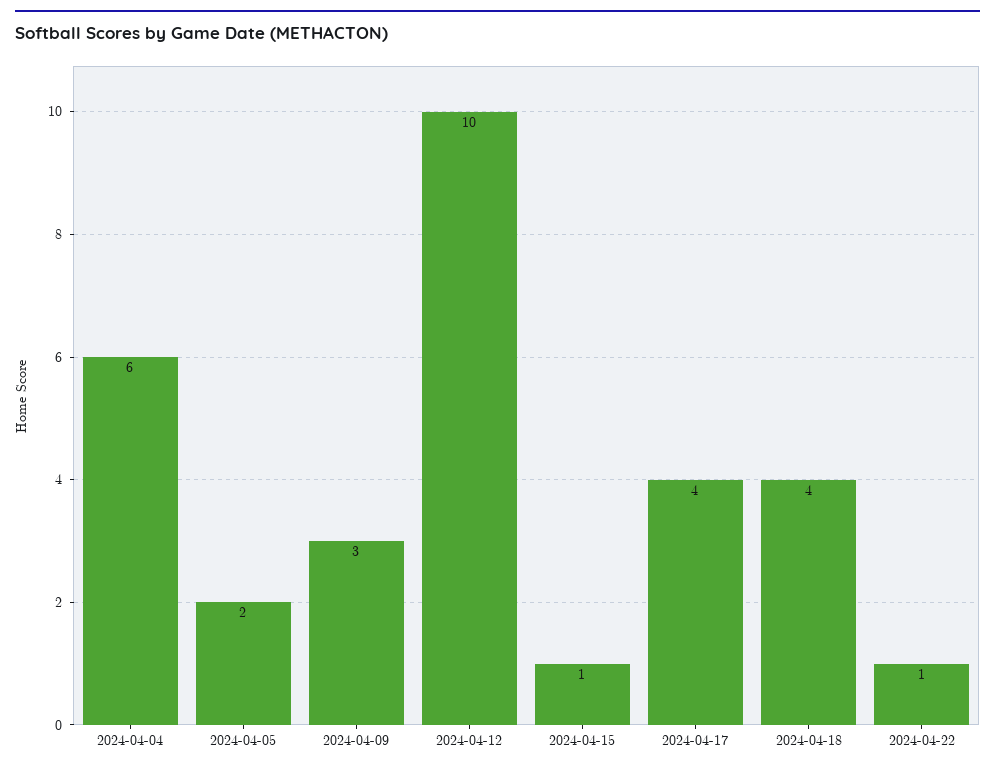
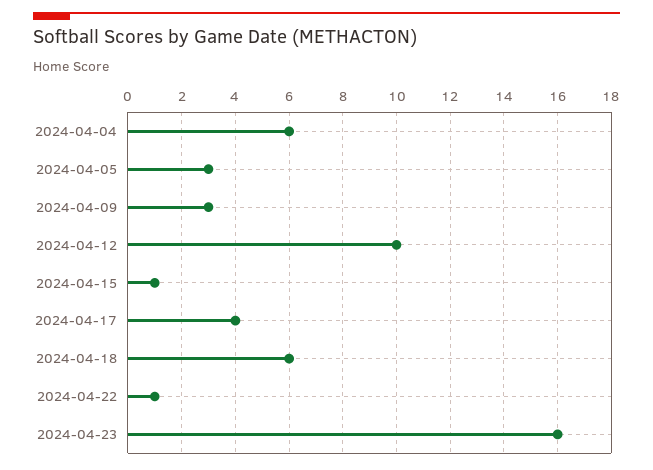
2024-04-05: 2 -> 3
2024-04-18: 4 -> 6
2024-04-23: none -> 16

